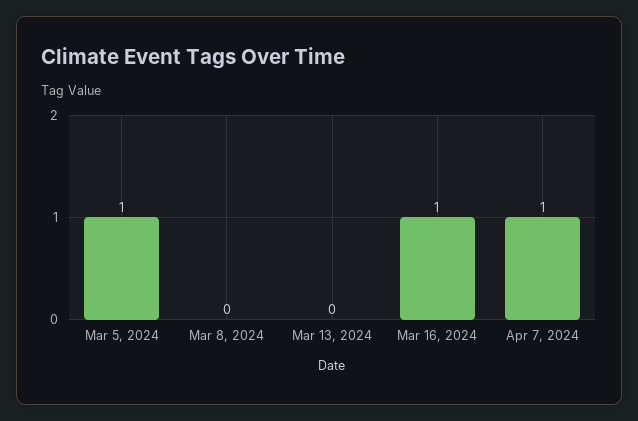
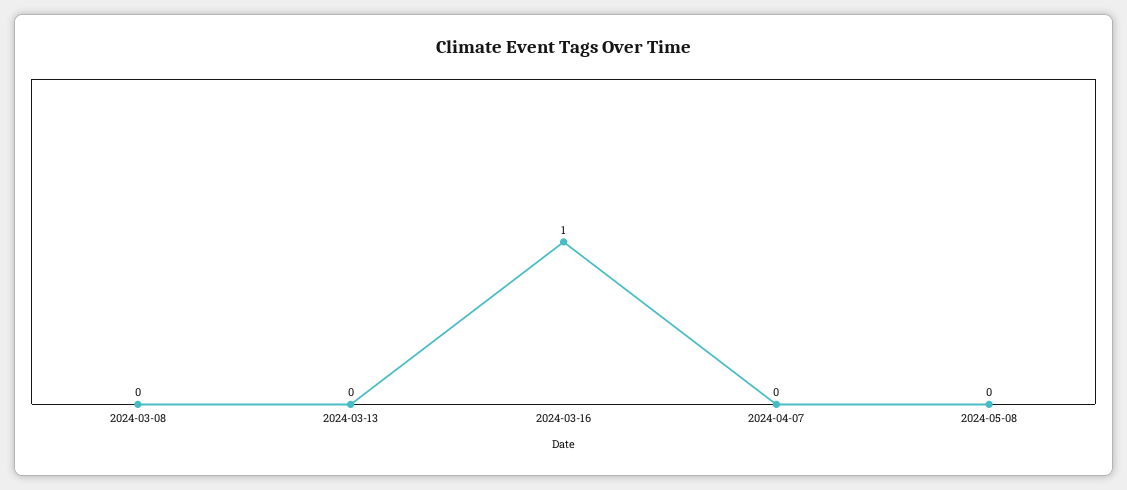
Mar 5, 2024: 1 -> none
Apr 7, 2024: 1 -> 0
2024-05-08: none -> 0

